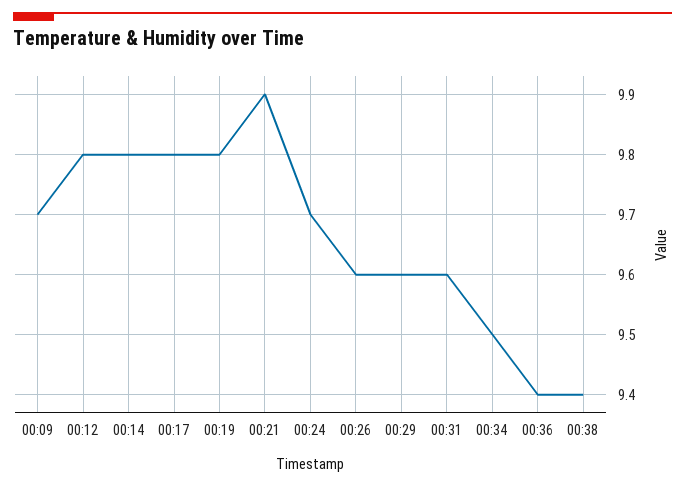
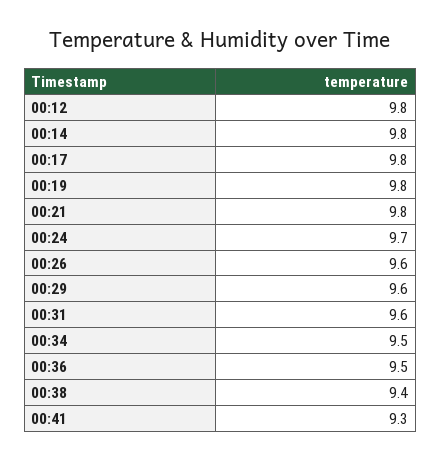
00:09: 9.7 -> none
00:21: 9.9 -> 9.8
00:36: 9.4 -> 9.5
00:41: none -> 9.3

